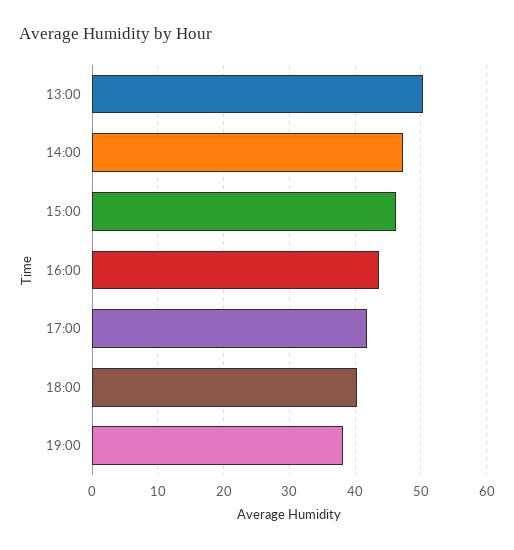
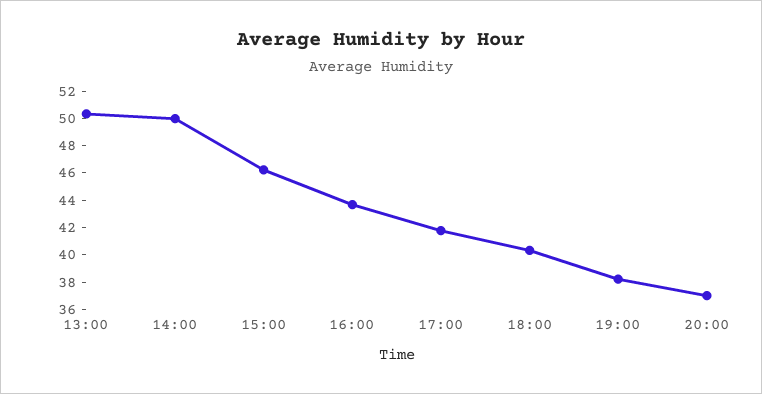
14:00: 47 -> 50
20:00: none -> 37

